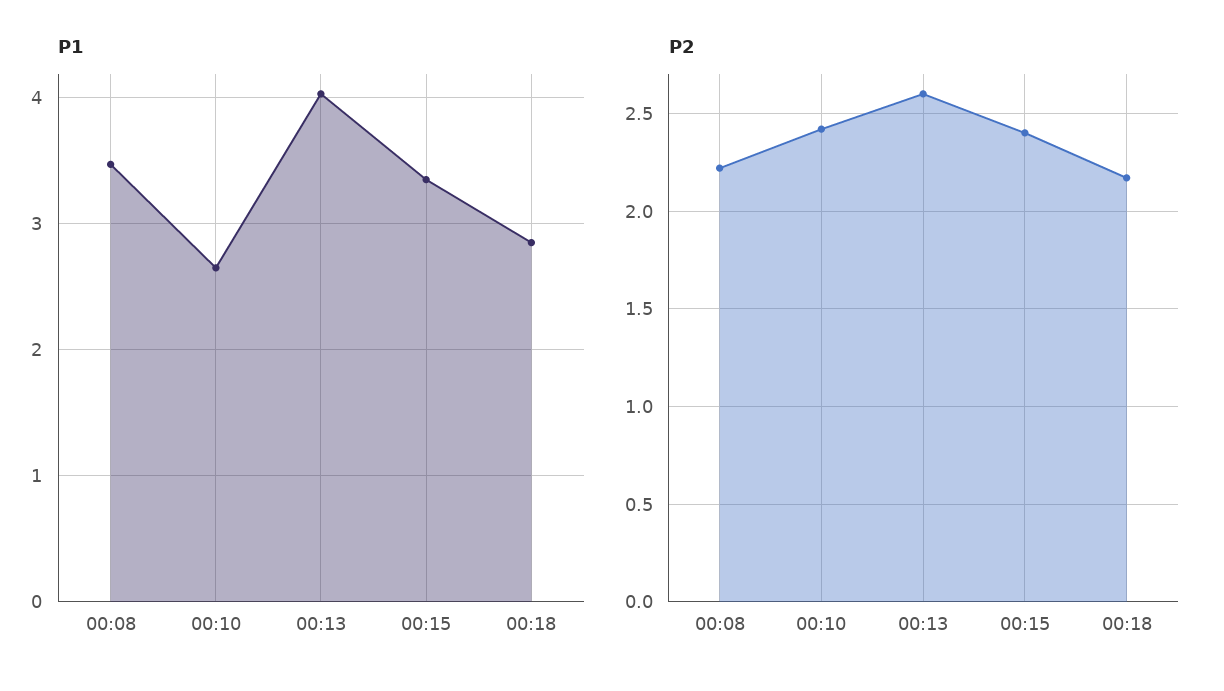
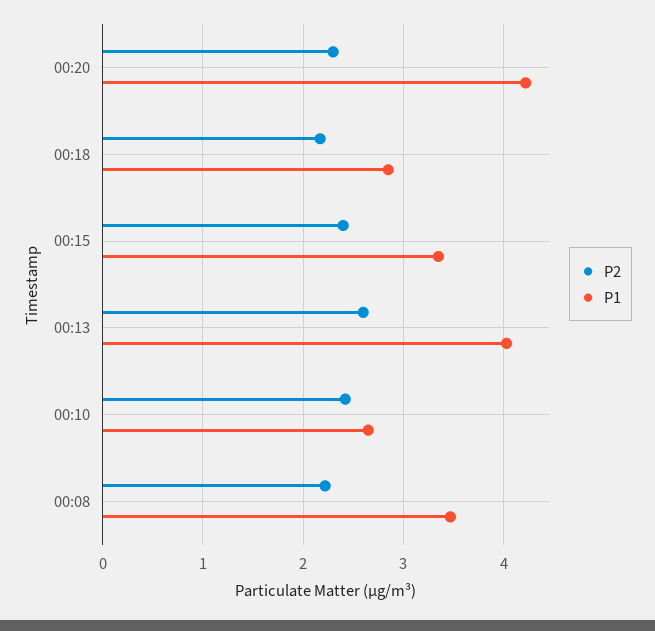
P2, 00:20: none -> 2.3
P1, 00:20: none -> 4.2

